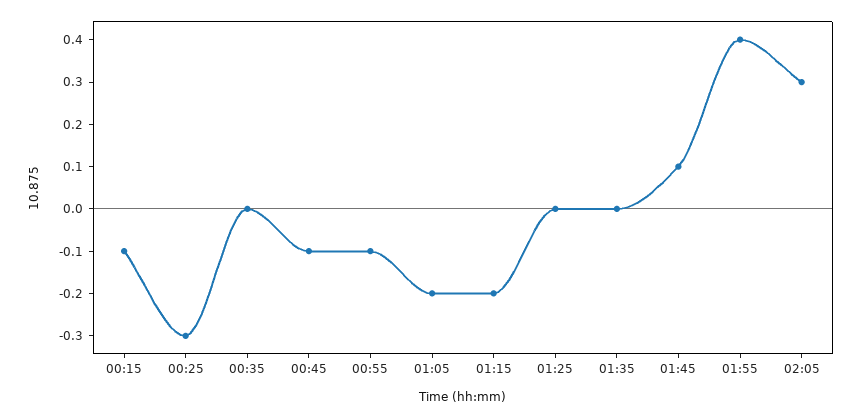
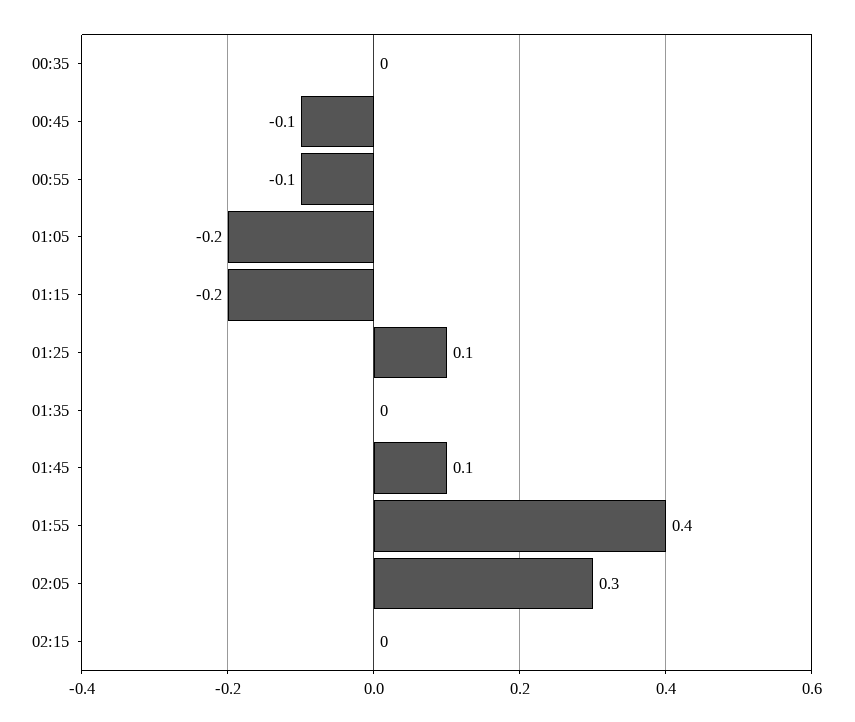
00:15: -0.1 -> none
00:25: -0.3 -> none
01:25: 0 -> 0.1
02:15: none -> 0

